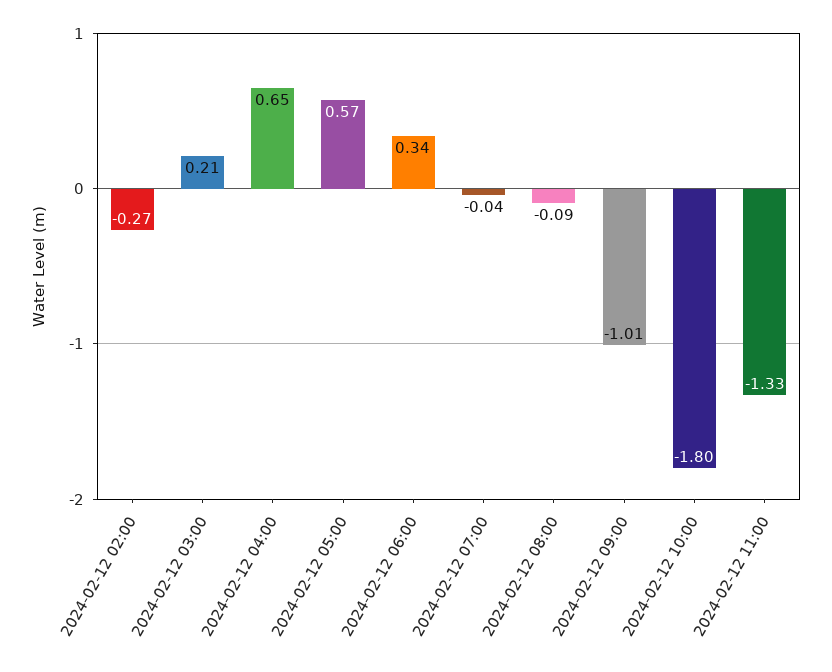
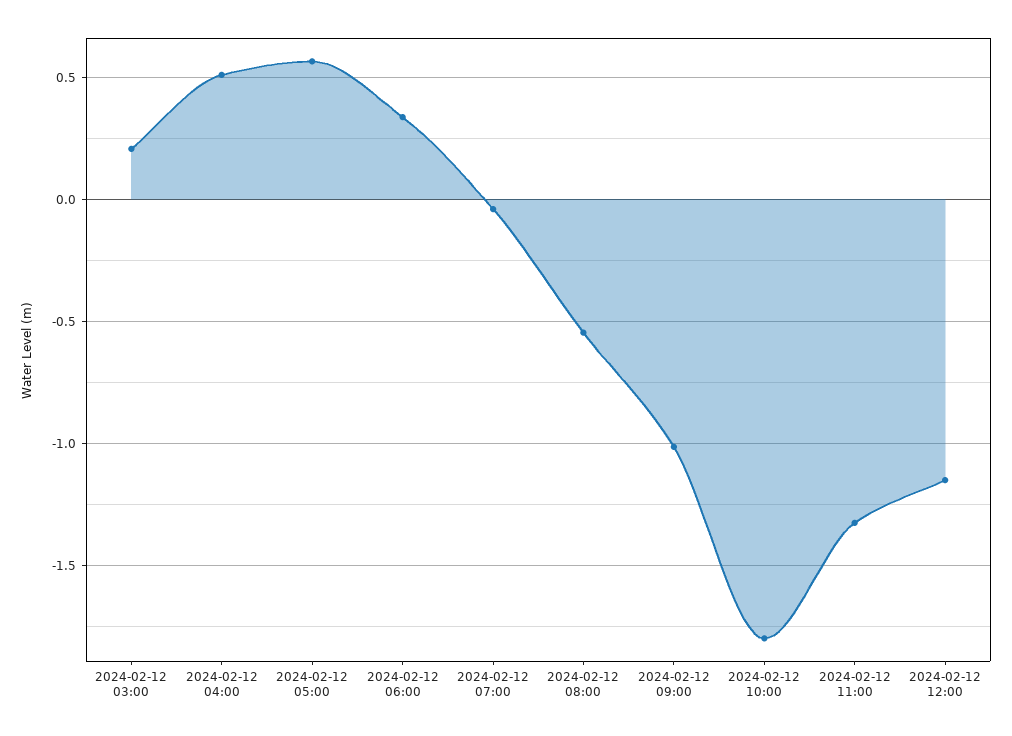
2024-02-12 02:00: -0.27 -> none
2024-02-12 04:00: 0.65 -> 0.5
2024-02-12 08:00: -0.09 -> -0.55
2024-02-12 12:00: none -> -1.15

